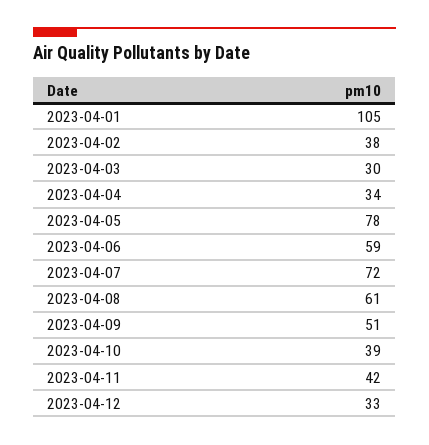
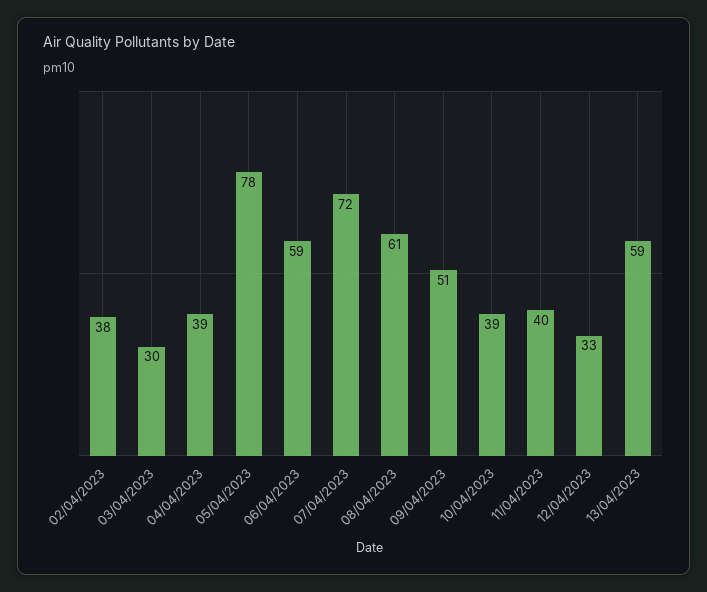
2023-04-01: 105 -> none
2023-04-04: 34 -> 39
2023-04-11: 42 -> 40
13/04/2023: none -> 59

